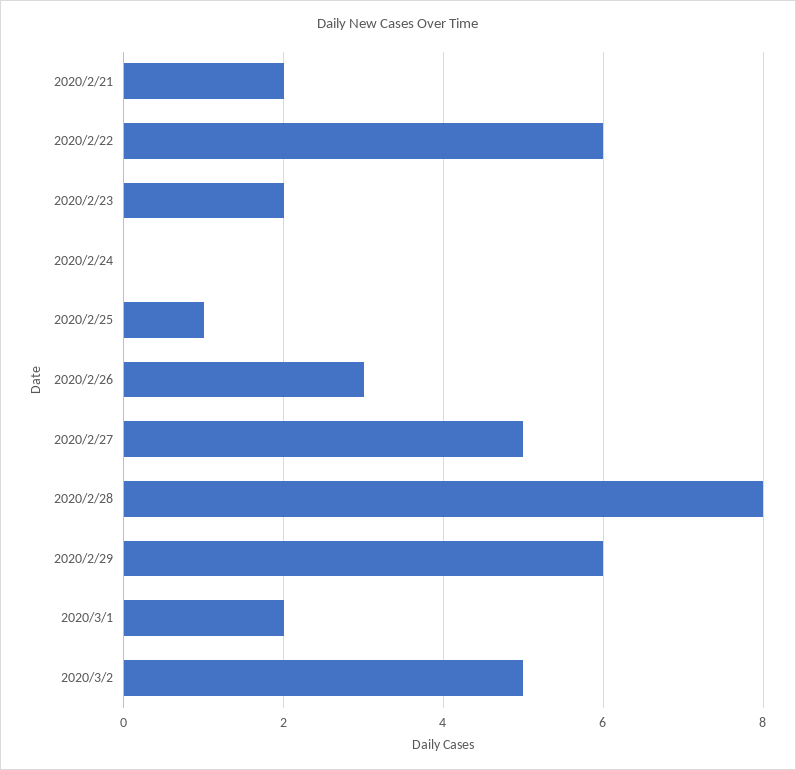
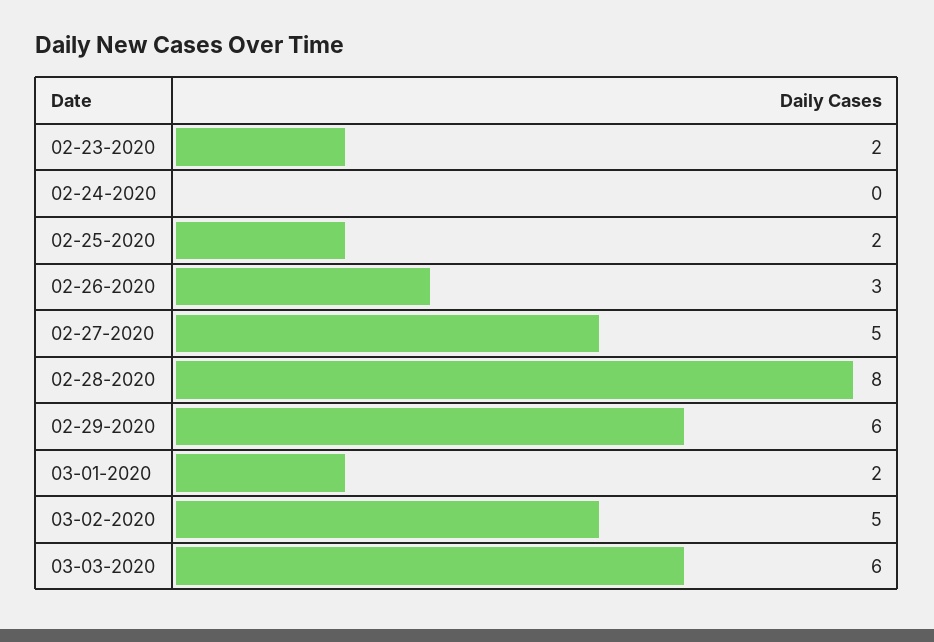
2020/2/21: 2 -> none
2020/2/22: 6 -> none
2020/2/25: 1 -> 2
03-03-2020: none -> 6

